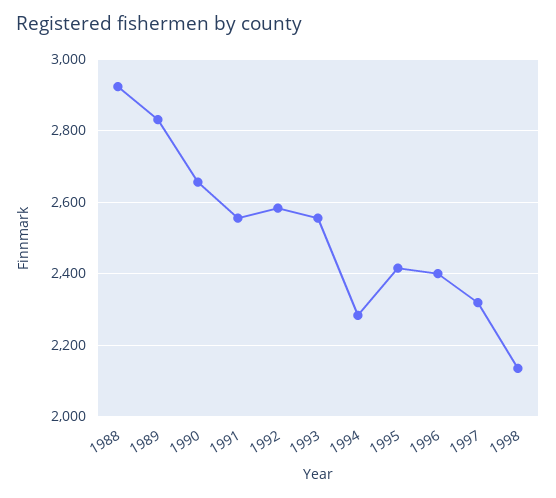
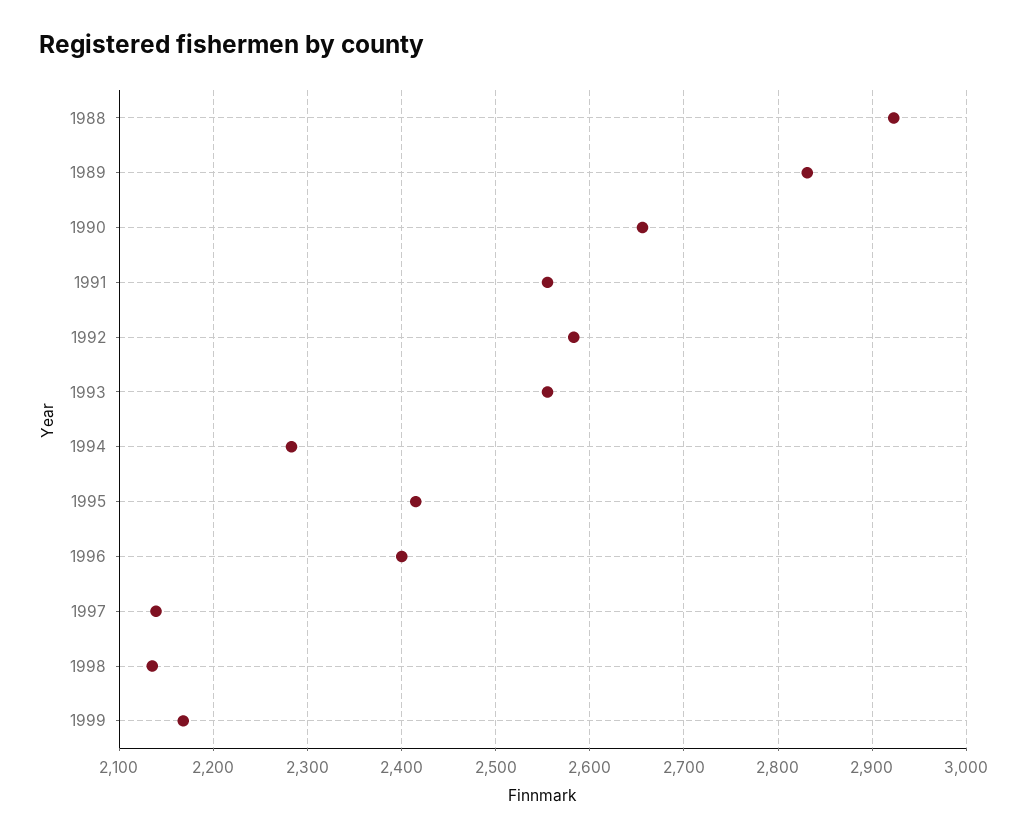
1997: 2320 -> 2140
1999: none -> 2170

